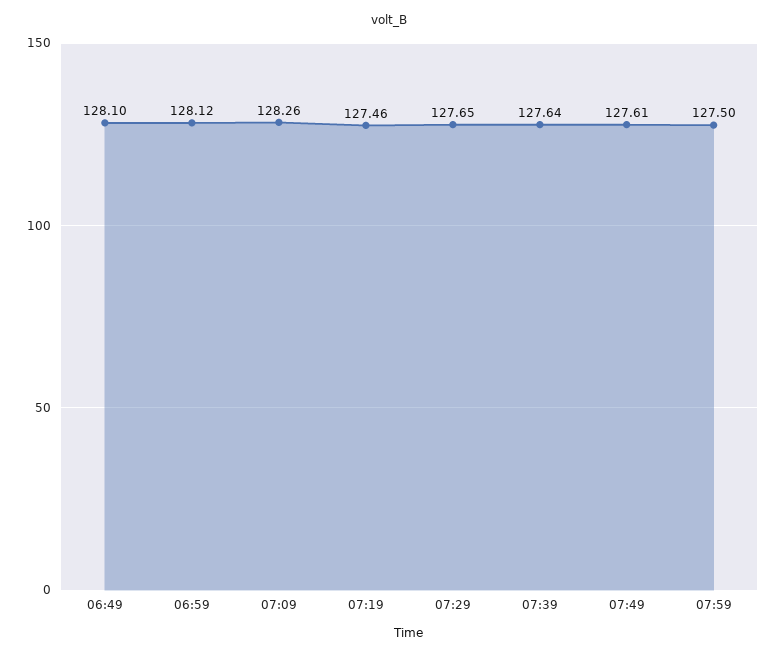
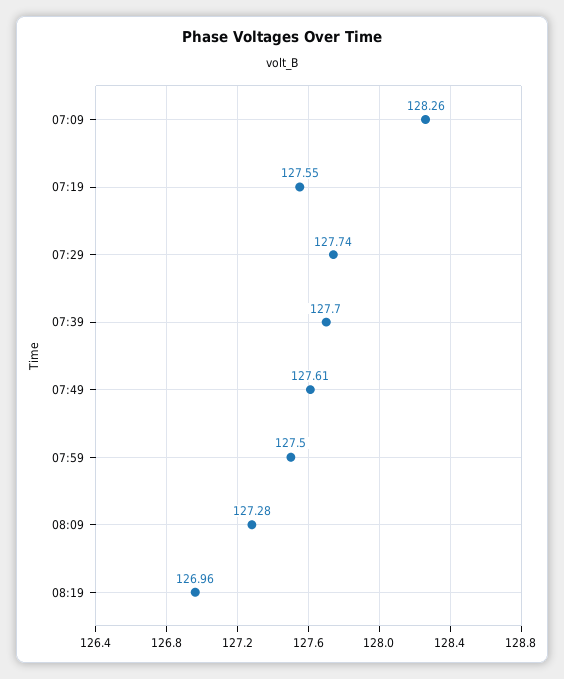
06:49: 128.1 -> none
06:59: 128.12 -> none
07:19: 127.46 -> 127.55
07:29: 127.65 -> 127.74
07:39: 127.64 -> 127.7
08:09: none -> 127.28
08:19: none -> 126.96

